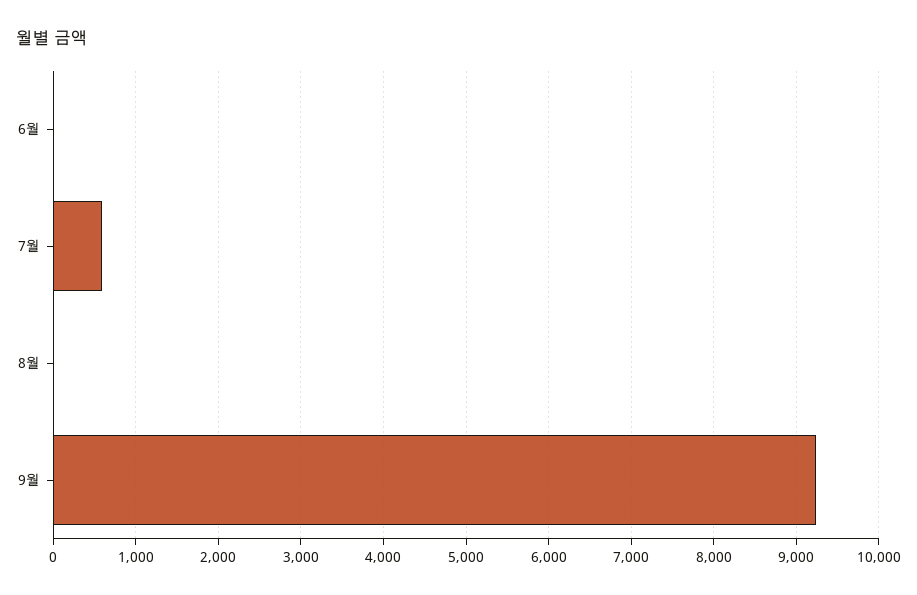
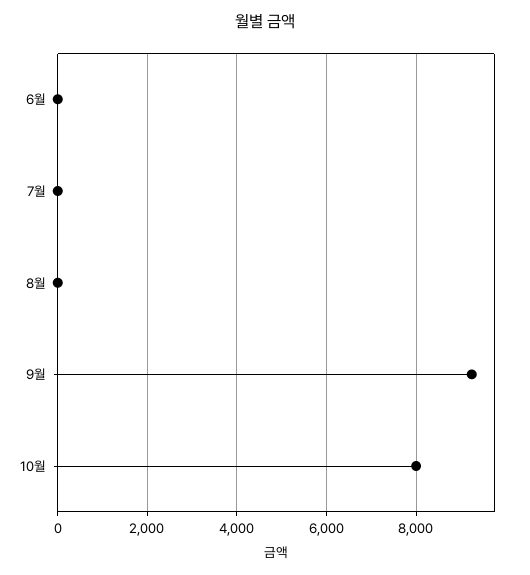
7월: 600 -> 0
10월: none -> 8000

